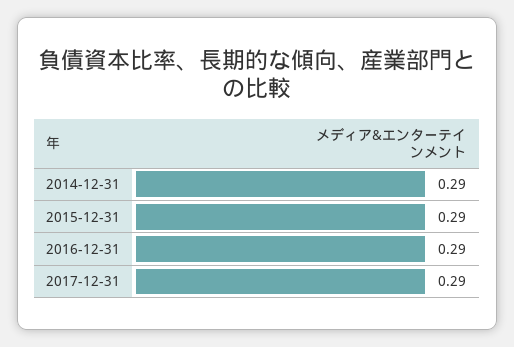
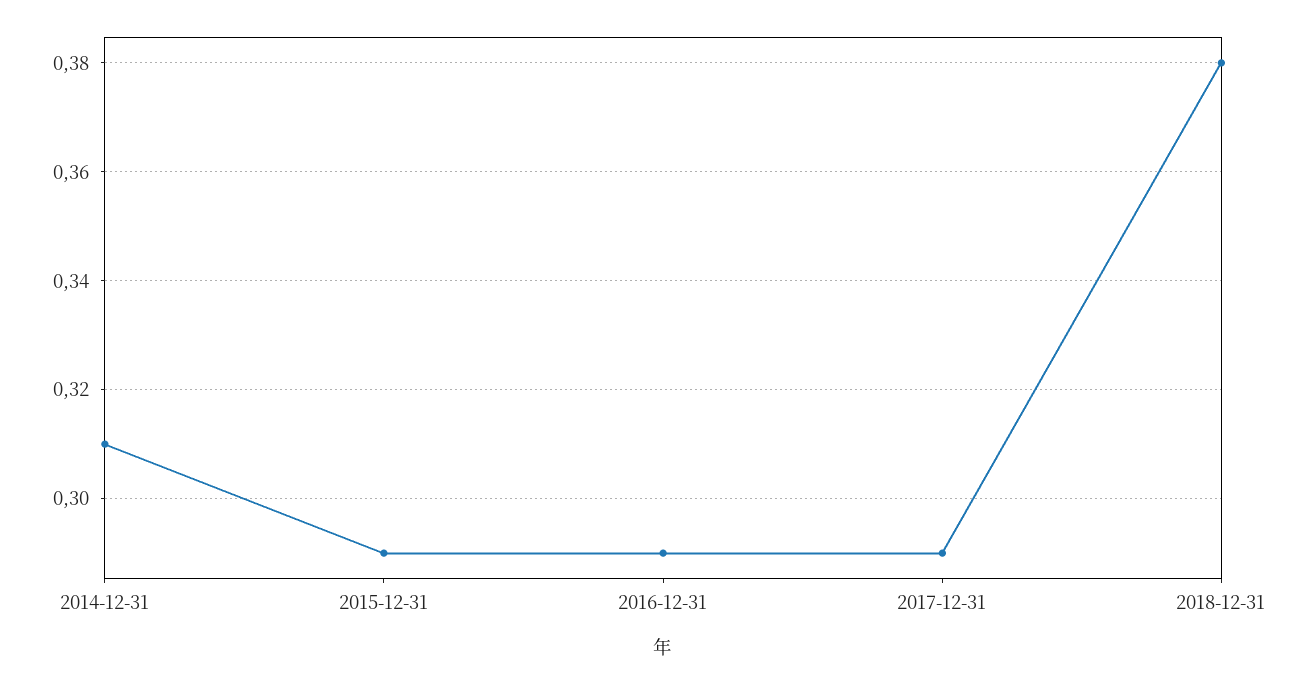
2014-12-31: 0.29 -> 0.31
2018-12-31: none -> 0.38

